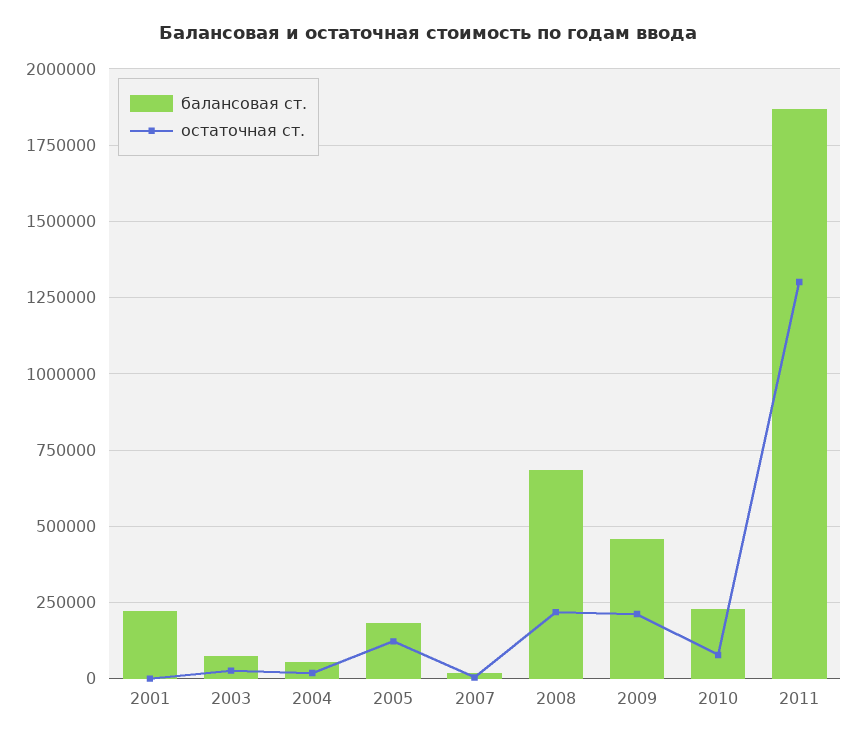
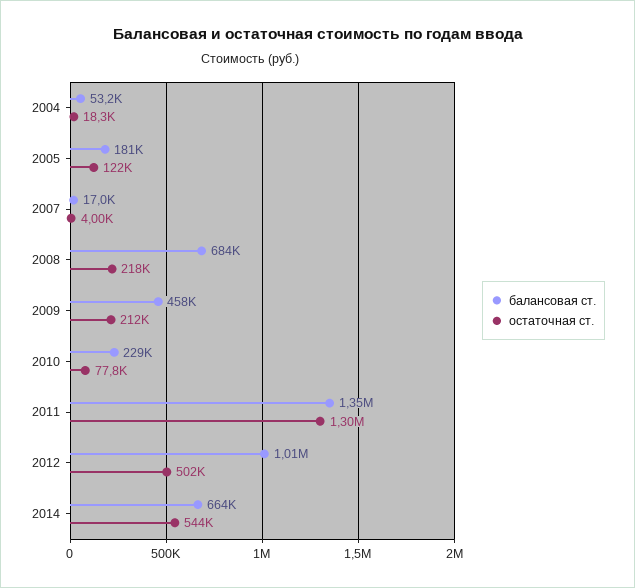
балансовая ст., 2001: 225000 -> none
остаточная ст., 2001: 0 -> none
балансовая ст., 2003: 75000 -> none
остаточная ст., 2003: 25000 -> none
балансовая ст., 2011: 1875000 -> 1350000
балансовая ст., 2012: none -> 1010000
остаточная ст., 2012: none -> 502000
балансовая ст., 2014: none -> 664000
остаточная ст., 2014: none -> 544000

